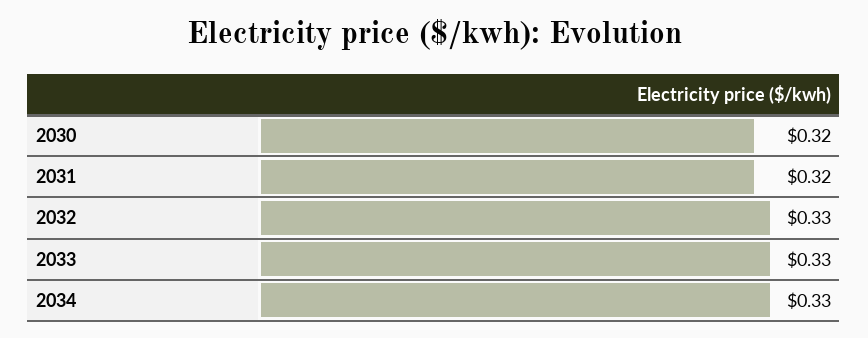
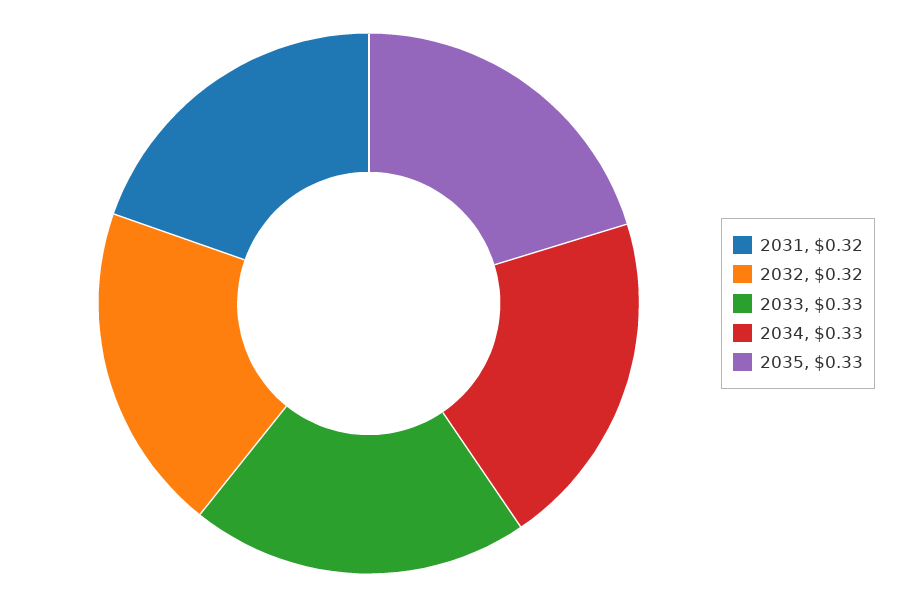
2030: 0.32 -> none
2032: 0.33 -> 0.32
2035: none -> 0.33

